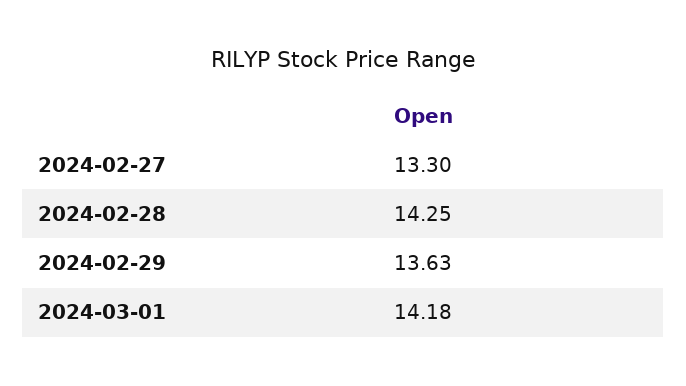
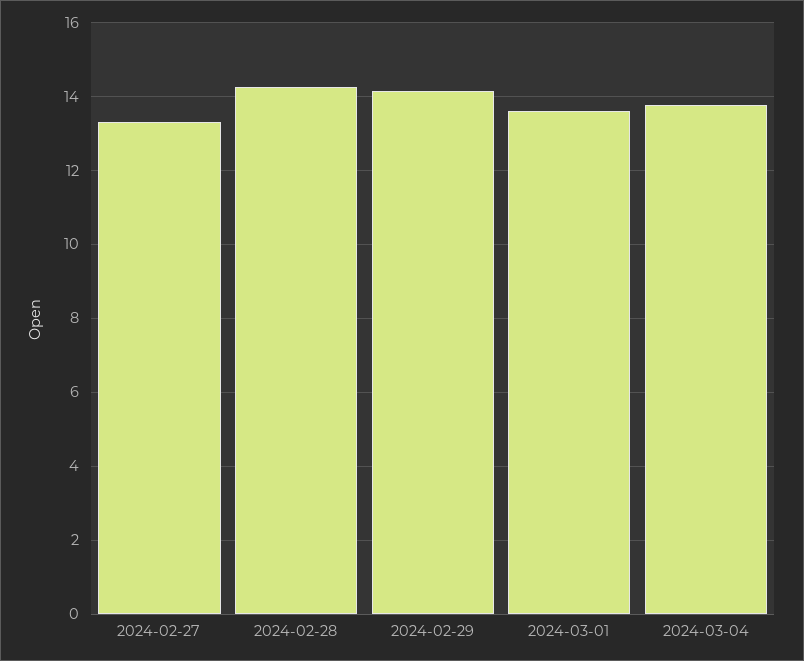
2024-02-29: 13.63 -> 14.2
2024-03-01: 14.18 -> 13.6
2024-03-04: none -> 13.8

